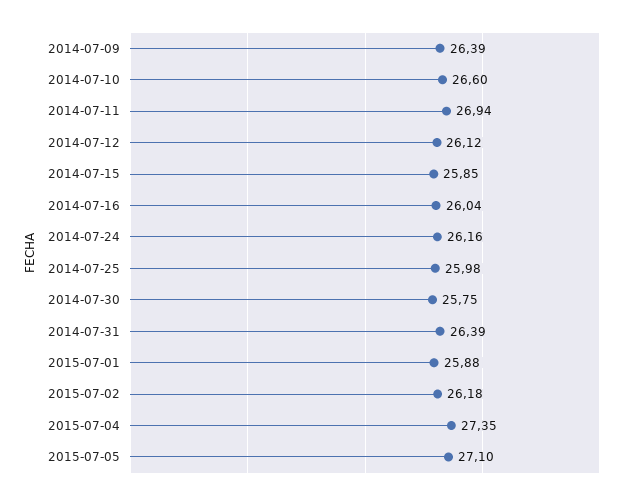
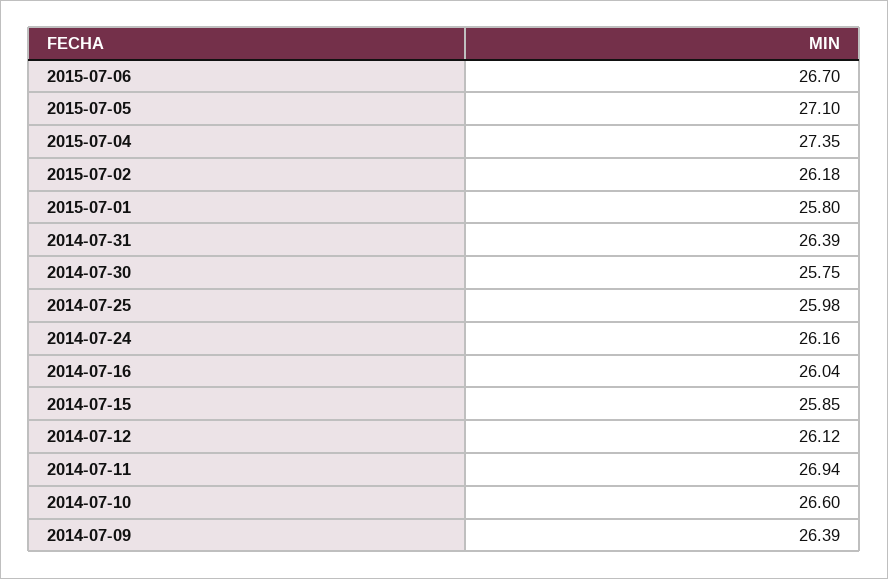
2015-07-01: 25.88 -> 25.8
2015-07-06: none -> 26.7

